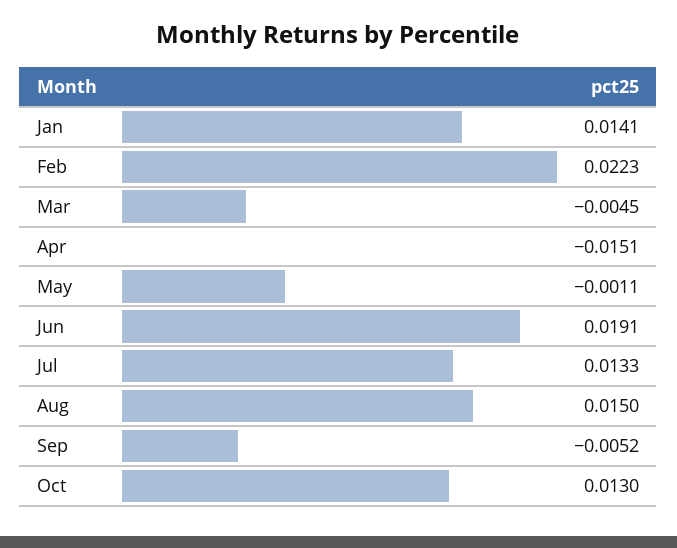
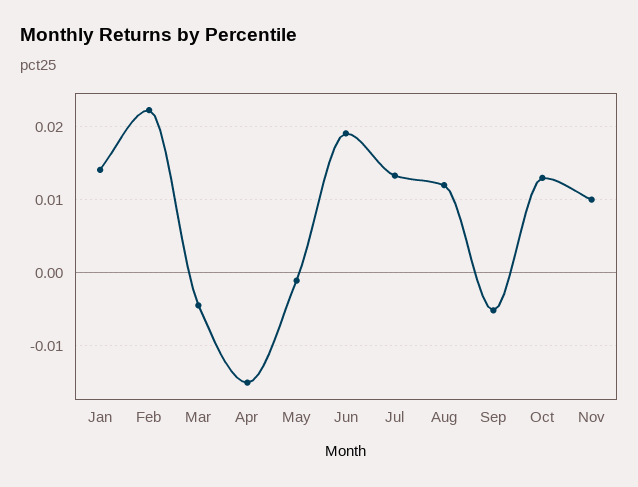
Aug: 0.015 -> 0.012
Nov: none -> 0.01

